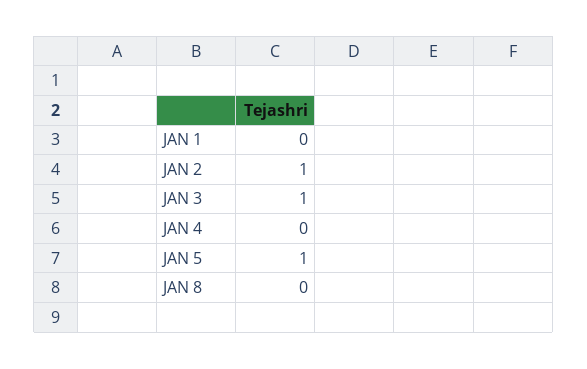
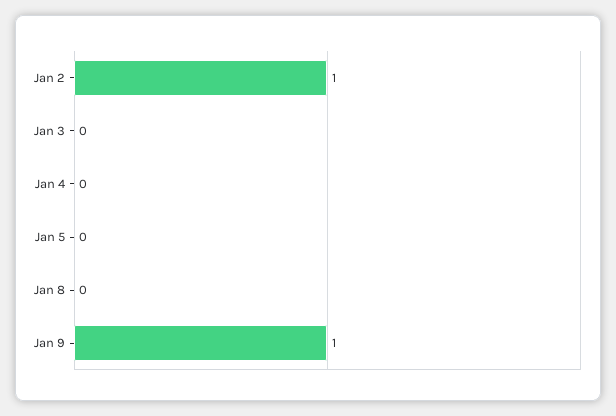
JAN 1: 0 -> none
JAN 3: 1 -> 0
JAN 5: 1 -> 0
Jan 9: none -> 1

